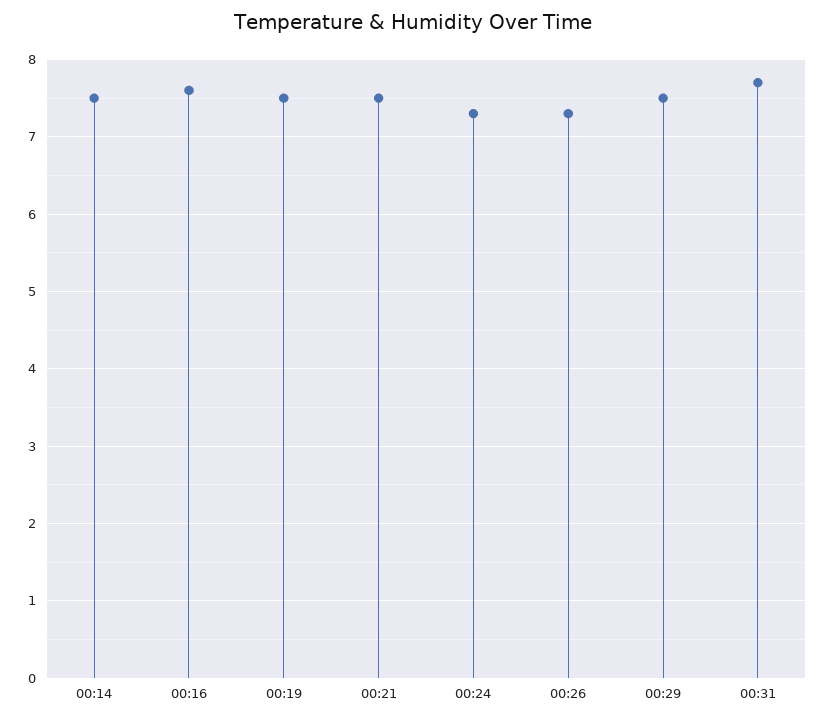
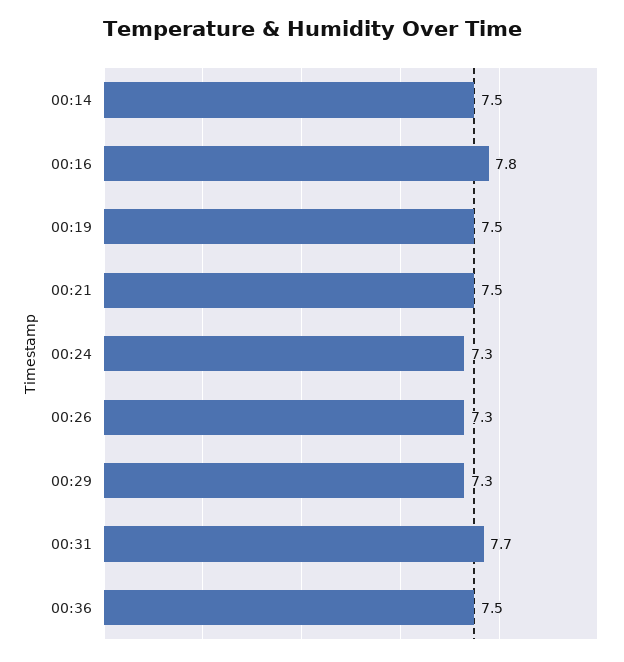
00:16: 7.6 -> 7.8
00:29: 7.5 -> 7.3
00:36: none -> 7.5

